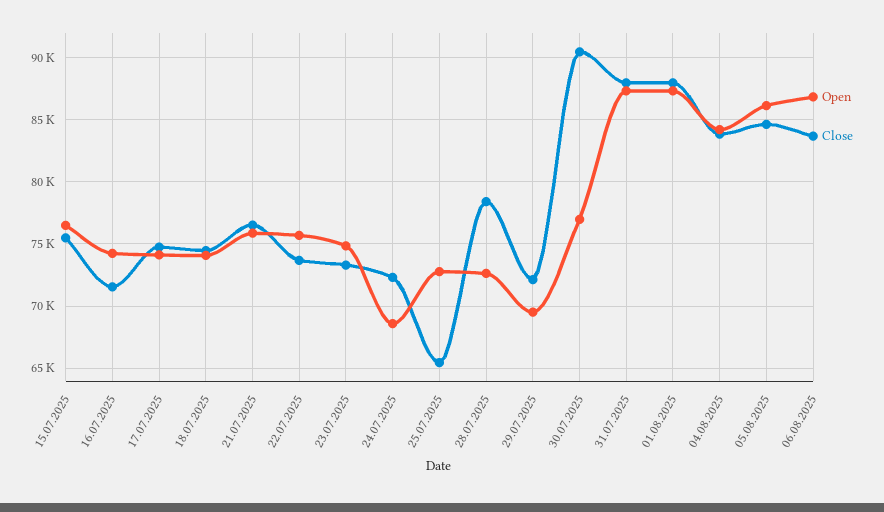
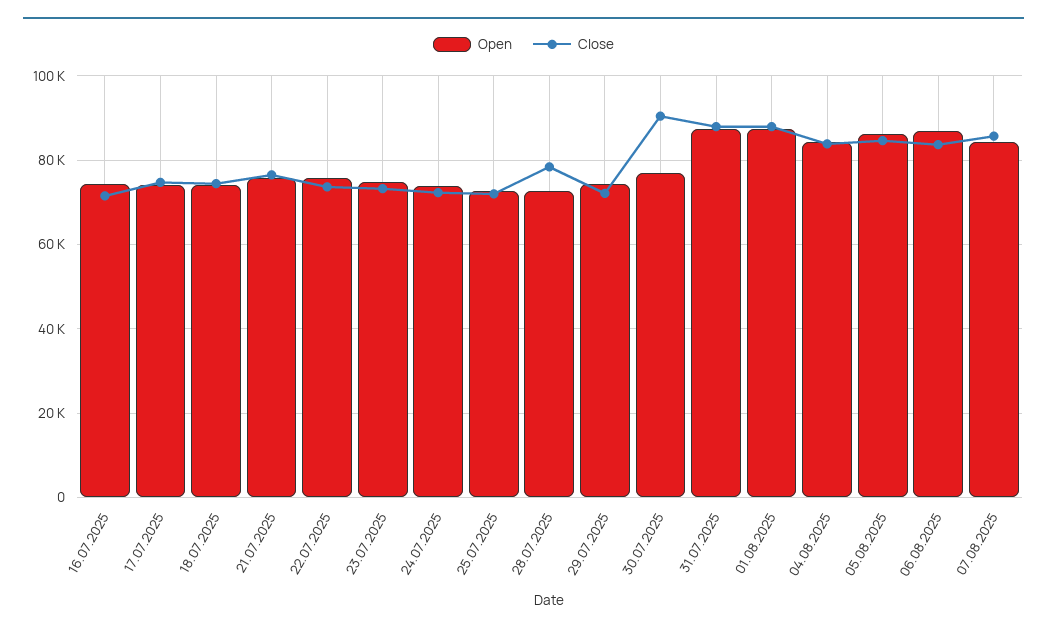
Open, 15.07.2025: 76500 -> none
Close, 15.07.2025: 75500 -> none
Open, 24.07.2025: 68500 -> 74000
Close, 25.07.2025: 65500 -> 72000
Open, 29.07.2025: 69500 -> 74000
Open, 07.08.2025: none -> 84000
Close, 07.08.2025: none -> 86000

